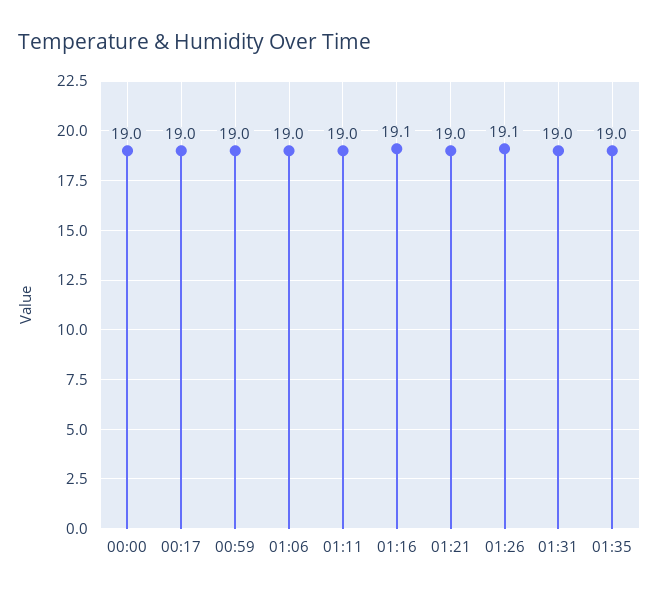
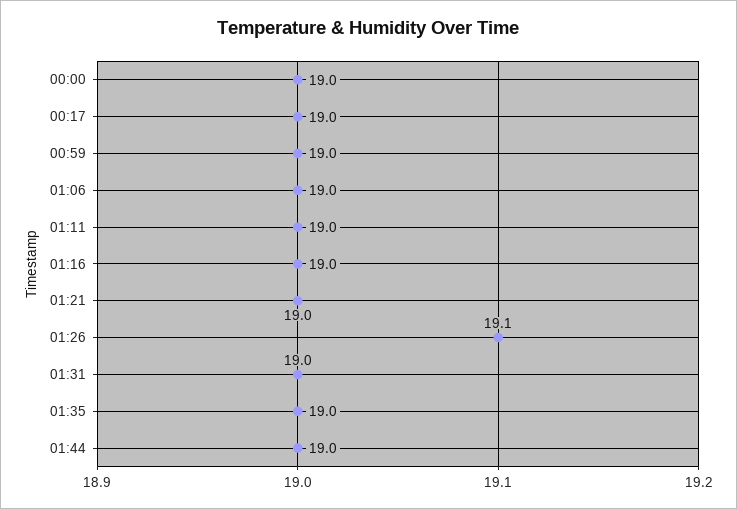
01:16: 19.1 -> 19
01:44: none -> 19

